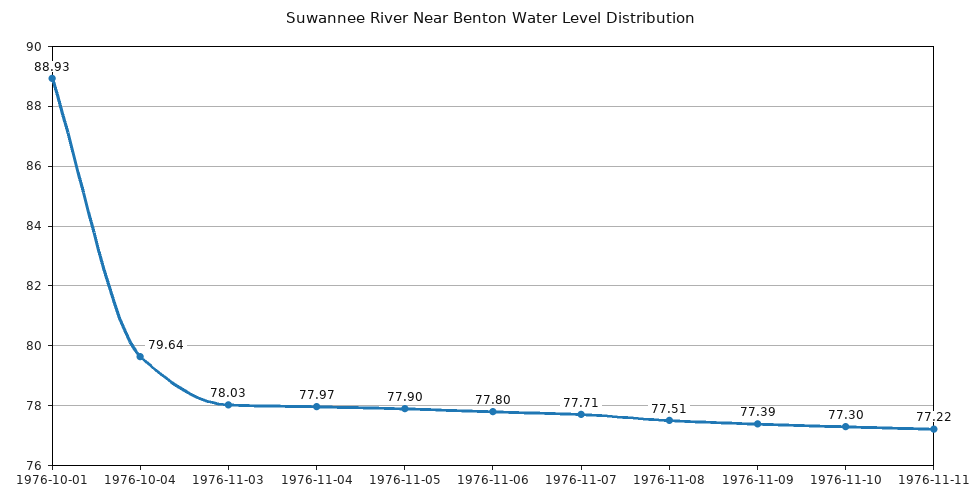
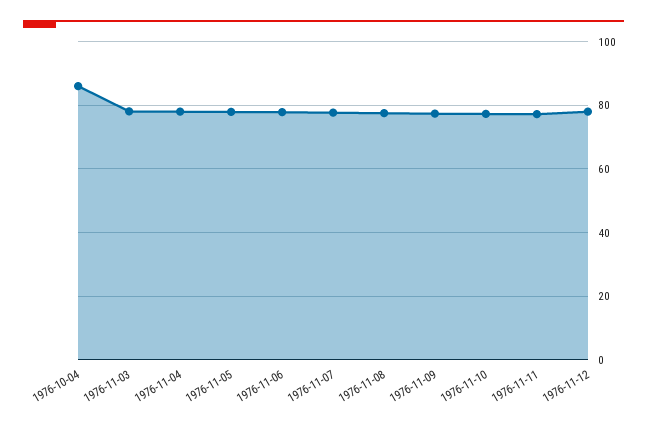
1976-10-01: 88.93 -> none
1976-10-04: 79.64 -> 86
1976-11-12: none -> 78

